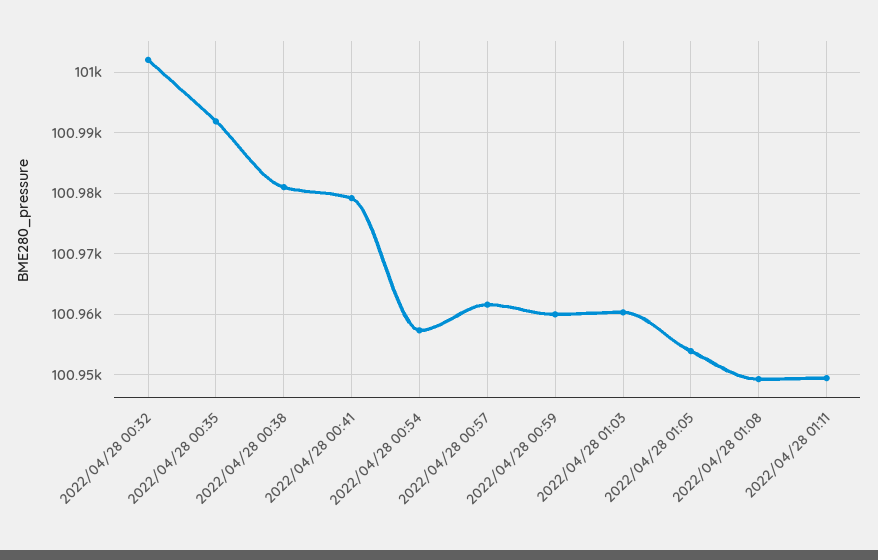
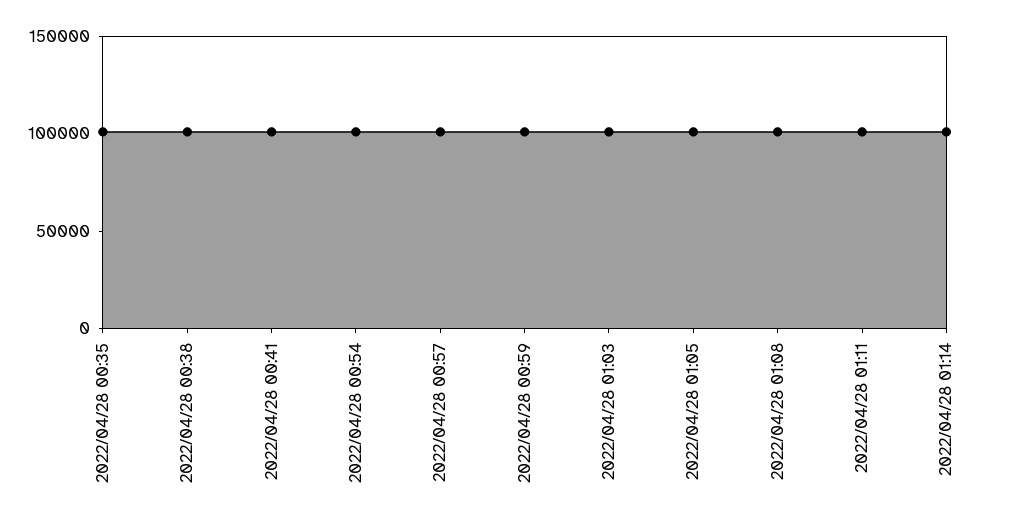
2022/04/28 00:32: 101002 -> none
2022/04/28 01:14: none -> 100000

